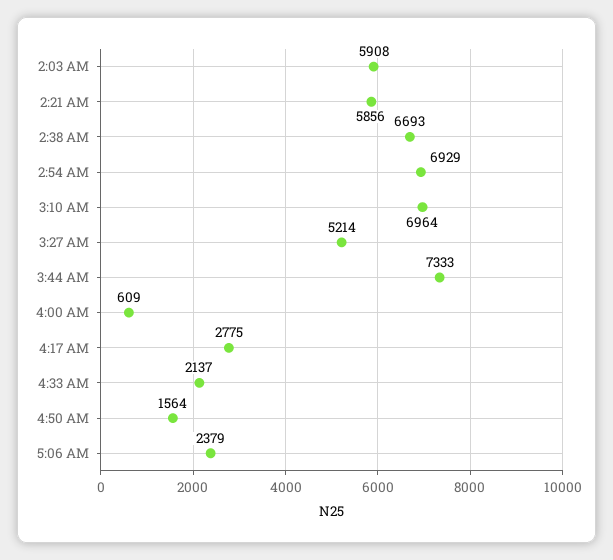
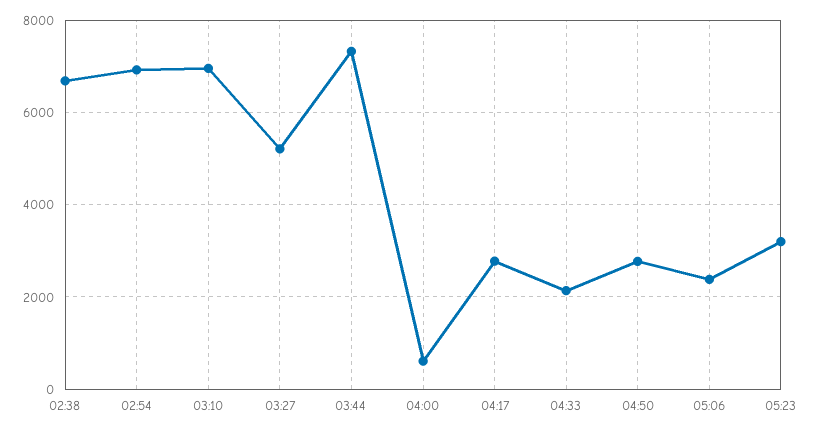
2:03 AM: 5908 -> none
2:21 AM: 5856 -> none
4:50 AM: 1564 -> 2800
05:23: none -> 3200

